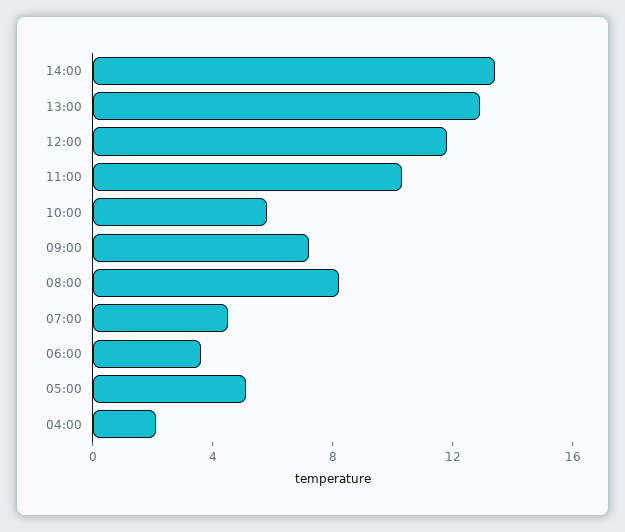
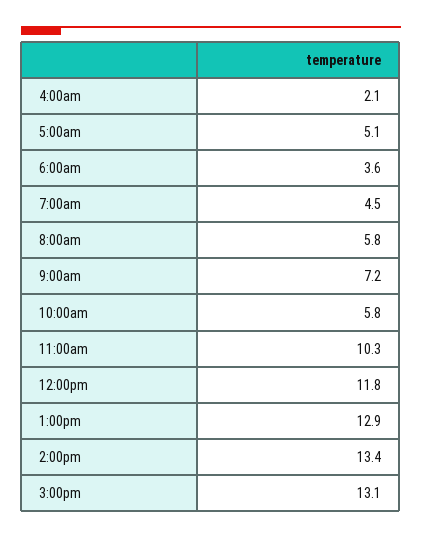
08:00: 8 -> 5.8
3:00pm: none -> 13.1

